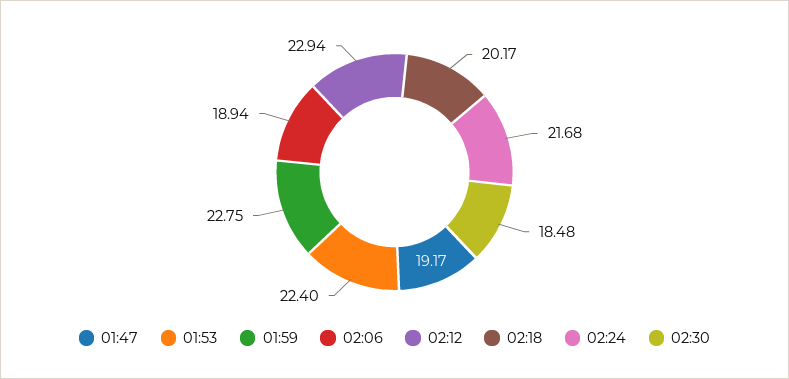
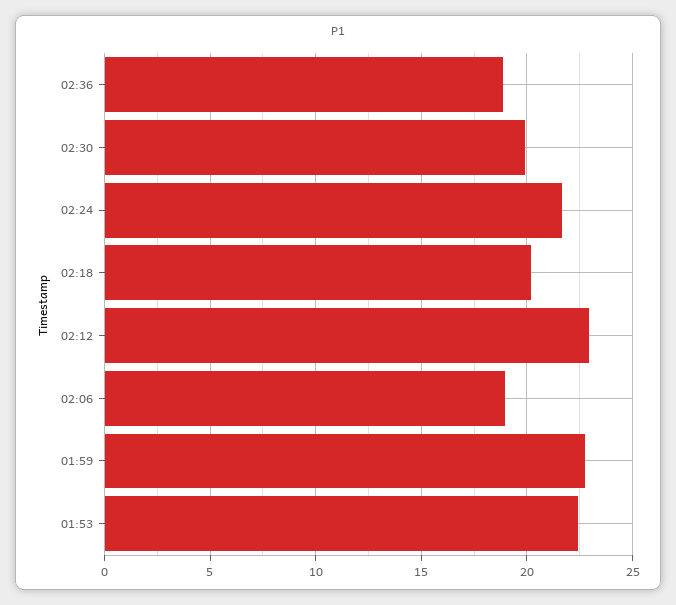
01:47: 19.17 -> none
02:30: 18.48 -> 20
02:36: none -> 19

